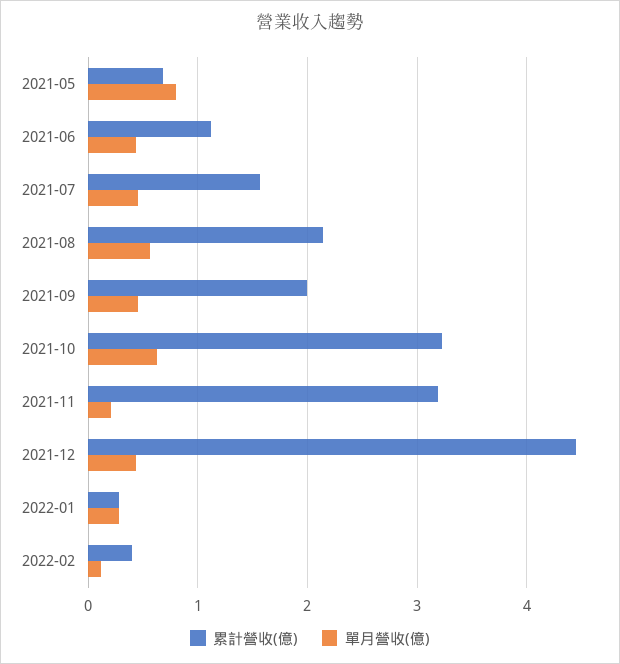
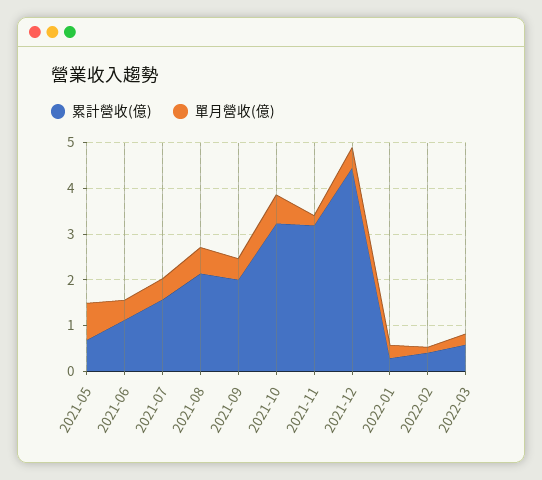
累計營收(億), 2022-03: none -> 0.6
單月營收(億), 2022-03: none -> 0.2

